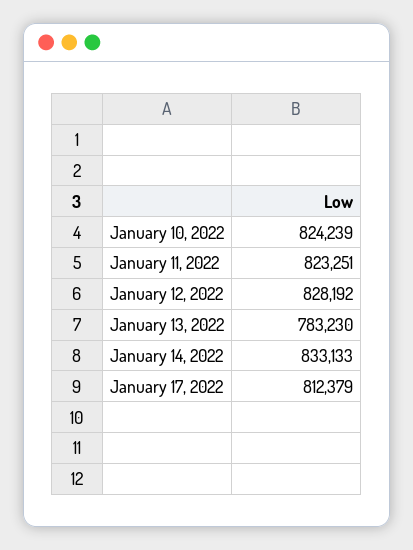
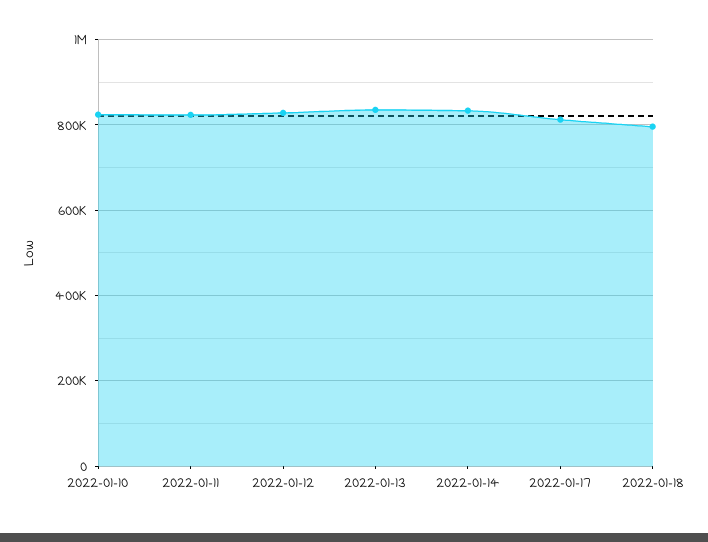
January 13, 2022: 783230 -> 840000
2022-01-18: none -> 800000

